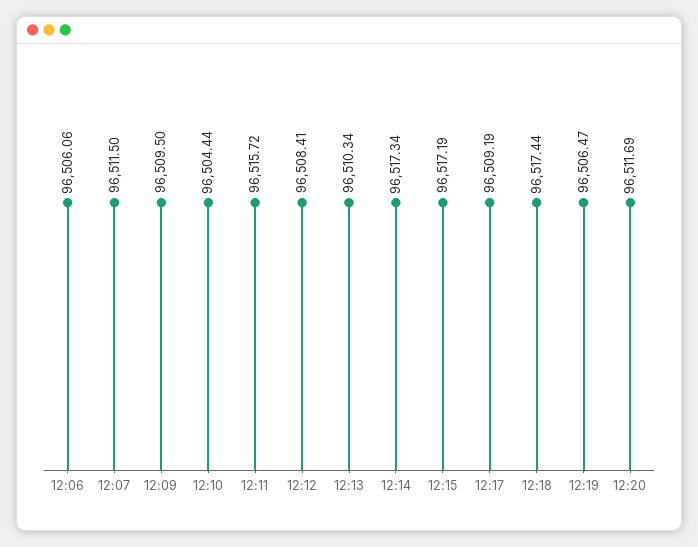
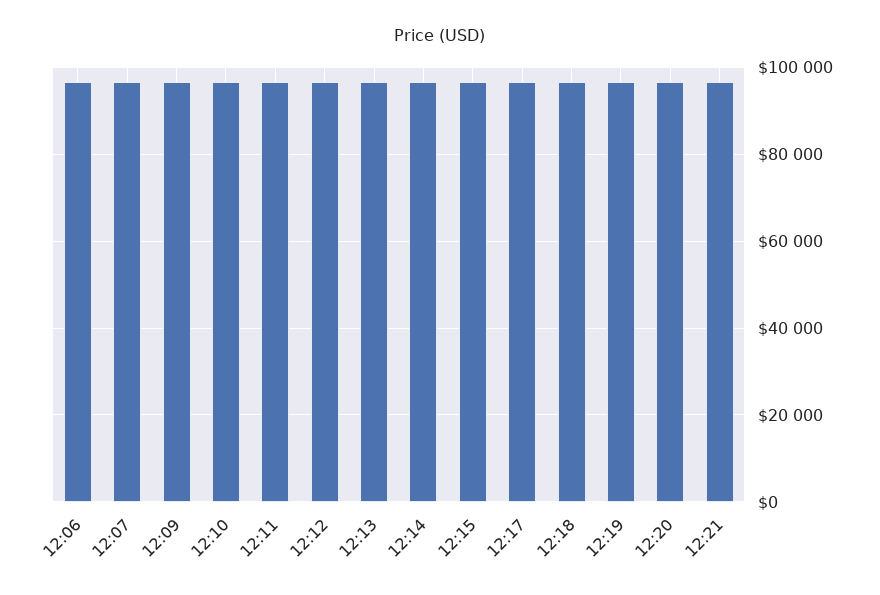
12:21: none -> 96000

